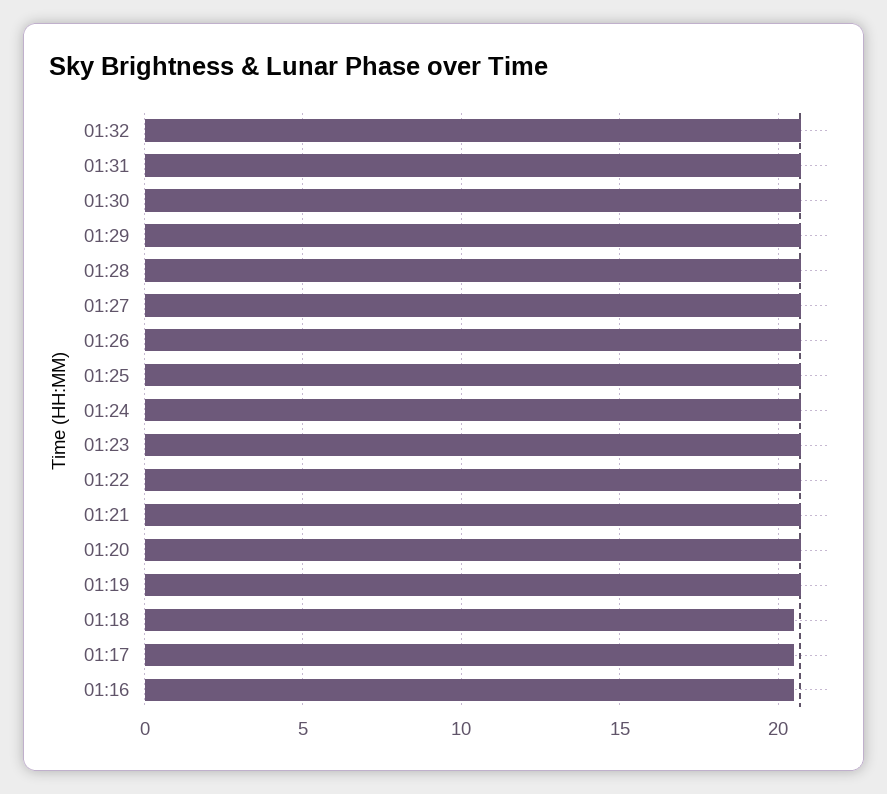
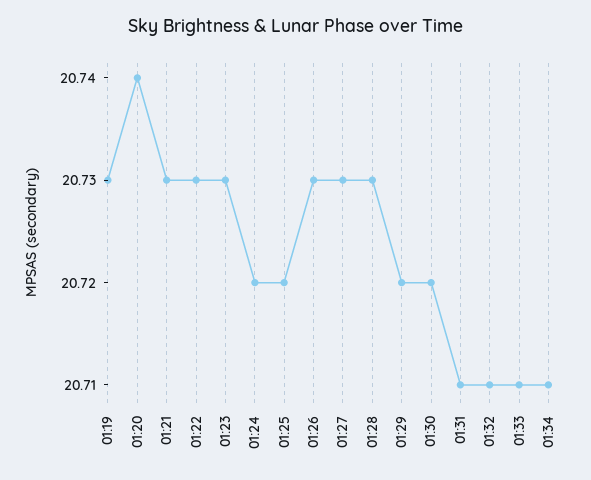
01:18: 20.5 -> none
01:17: 20.5 -> none
01:16: 20.5 -> none
01:33: none -> 20.71
01:34: none -> 20.71

